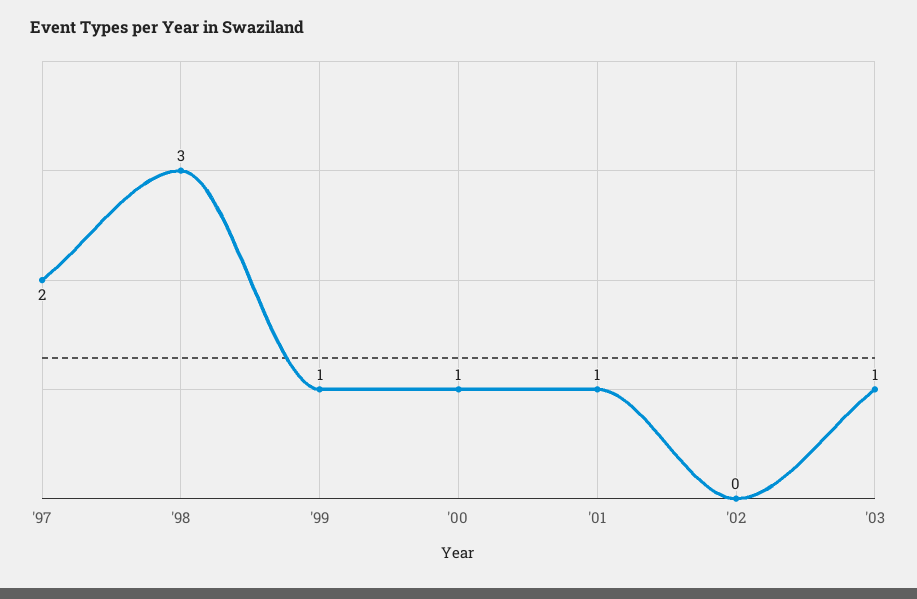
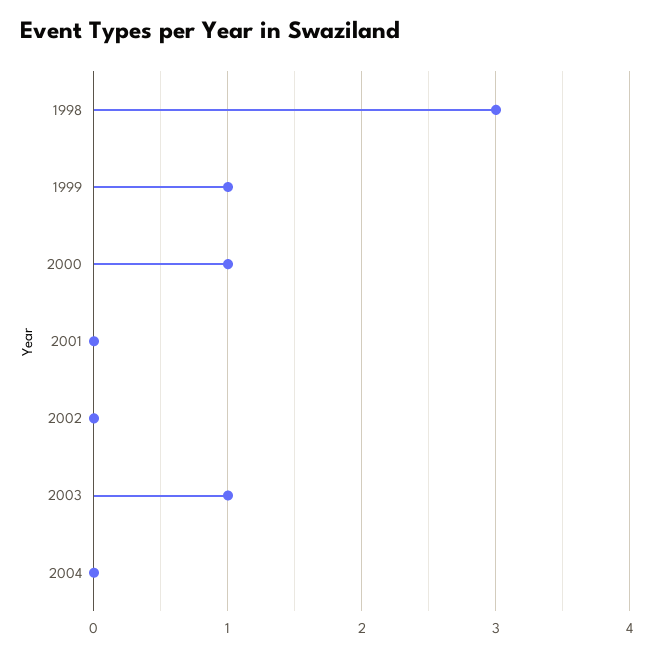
'97: 2 -> none
'01: 1 -> 0
2004: none -> 0

